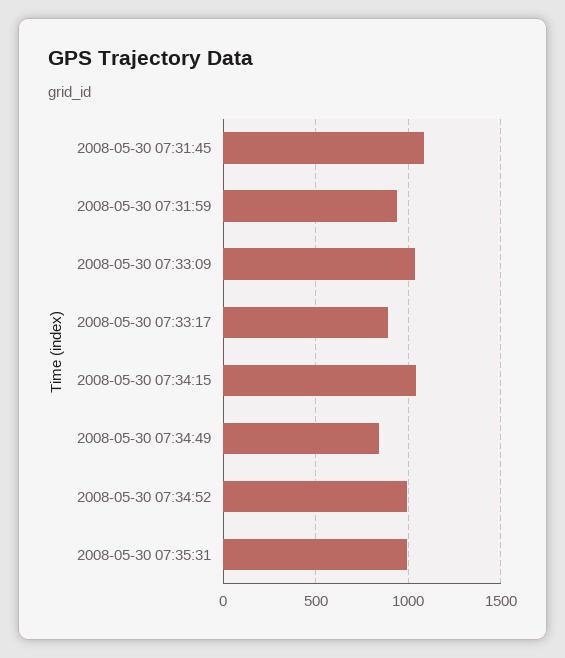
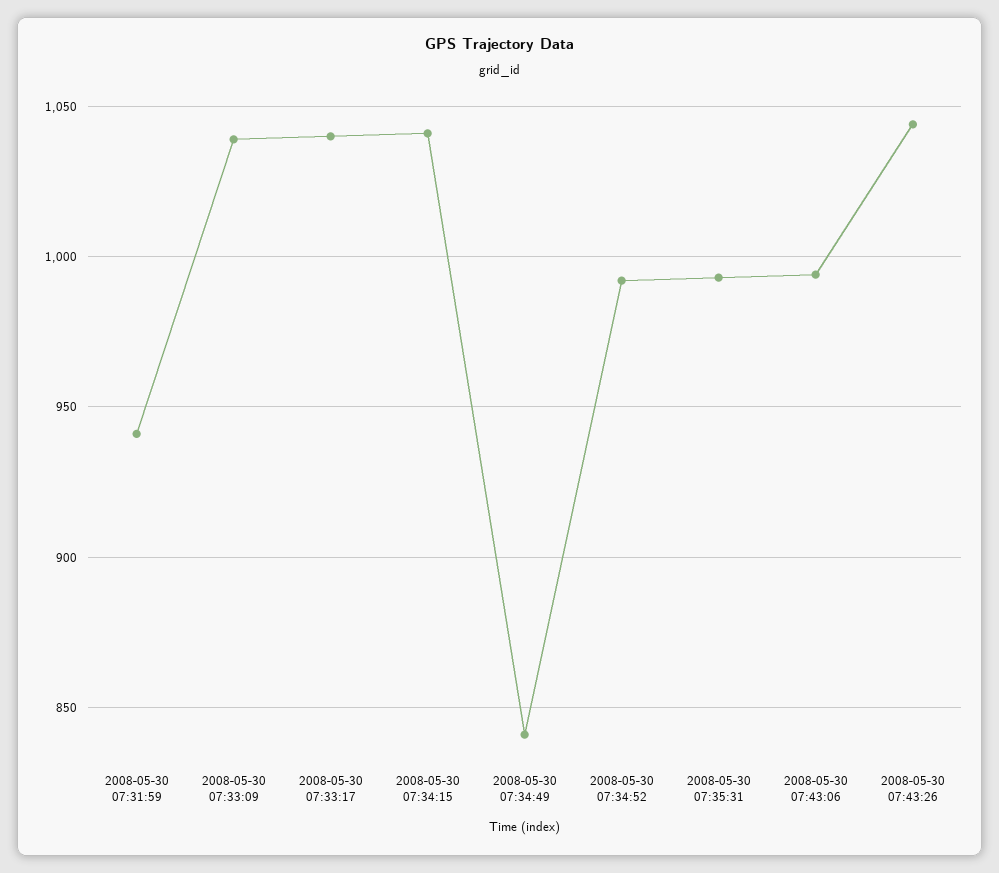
2008-05-30 07:31:45: 1100 -> none
2008-05-30 07:33:17: 900 -> 1040
2008-05-30 07:43:06: none -> 995
2008-05-30 07:43:26: none -> 1045

